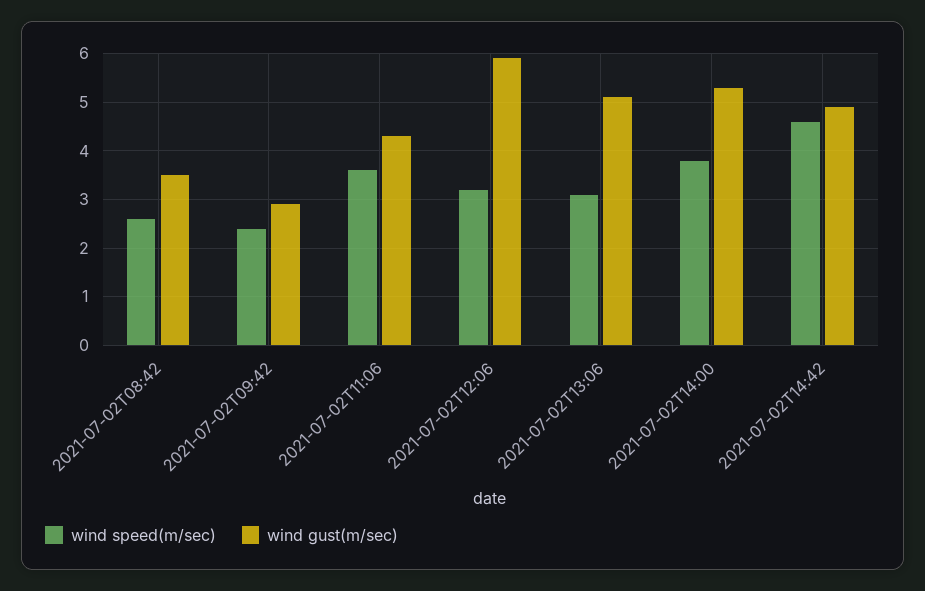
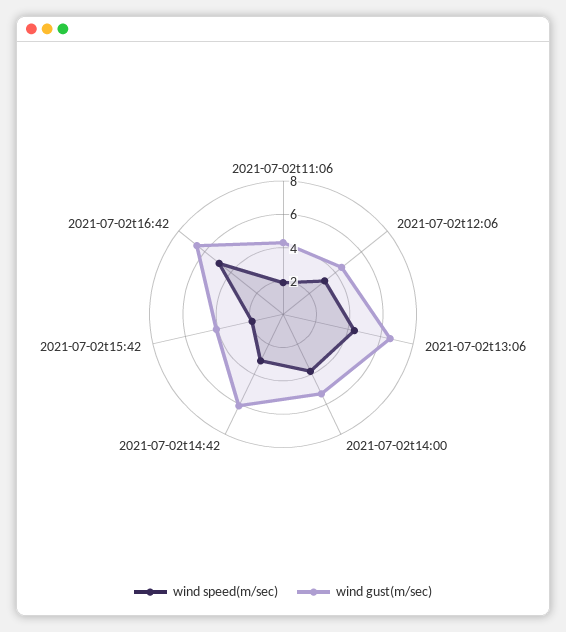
wind speed(m/sec), 2021-07-02T08:42: 2.5 -> none
wind gust(m/sec), 2021-07-02T08:42: 3.5 -> none
wind speed(m/sec), 2021-07-02T09:42: 2.5 -> none
wind gust(m/sec), 2021-07-02T09:42: 3 -> none
wind speed(m/sec), 2021-07-02T11:06: 3.5 -> 2
wind gust(m/sec), 2021-07-02T12:06: 6 -> 4.5
wind speed(m/sec), 2021-07-02T13:06: 3 -> 4.5
wind gust(m/sec), 2021-07-02T13:06: 5 -> 6.5
wind speed(m/sec), 2021-07-02T14:42: 4.5 -> 3
wind gust(m/sec), 2021-07-02T14:42: 5 -> 6
wind speed(m/sec), 2021-07-02t15:42: none -> 2
wind gust(m/sec), 2021-07-02t15:42: none -> 4
wind speed(m/sec), 2021-07-02t16:42: none -> 5
wind gust(m/sec), 2021-07-02t16:42: none -> 6.5

